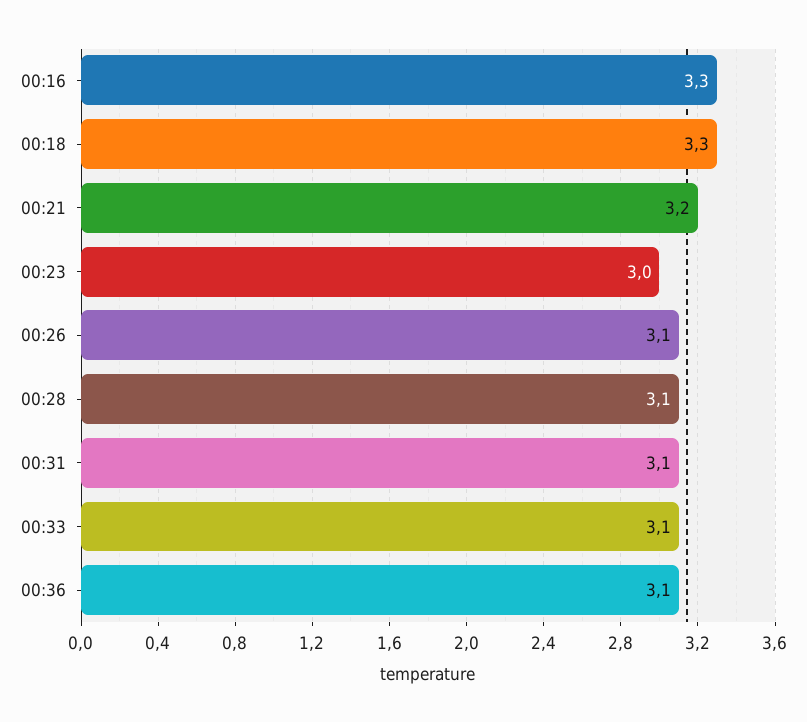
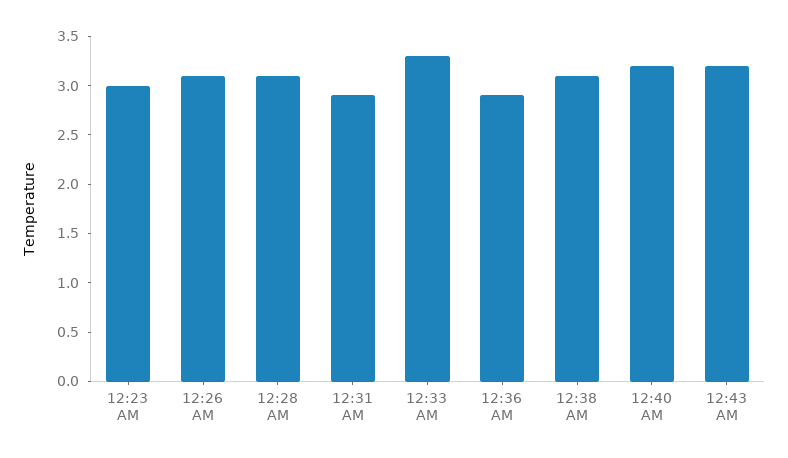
00:16: 3.3 -> none
00:18: 3.3 -> none
00:21: 3.2 -> none
00:31: 3.1 -> 2.9
00:33: 3.1 -> 3.3
00:36: 3.1 -> 2.9
12:38 AM: none -> 3.1
12:40 AM: none -> 3.2
12:43 AM: none -> 3.2

